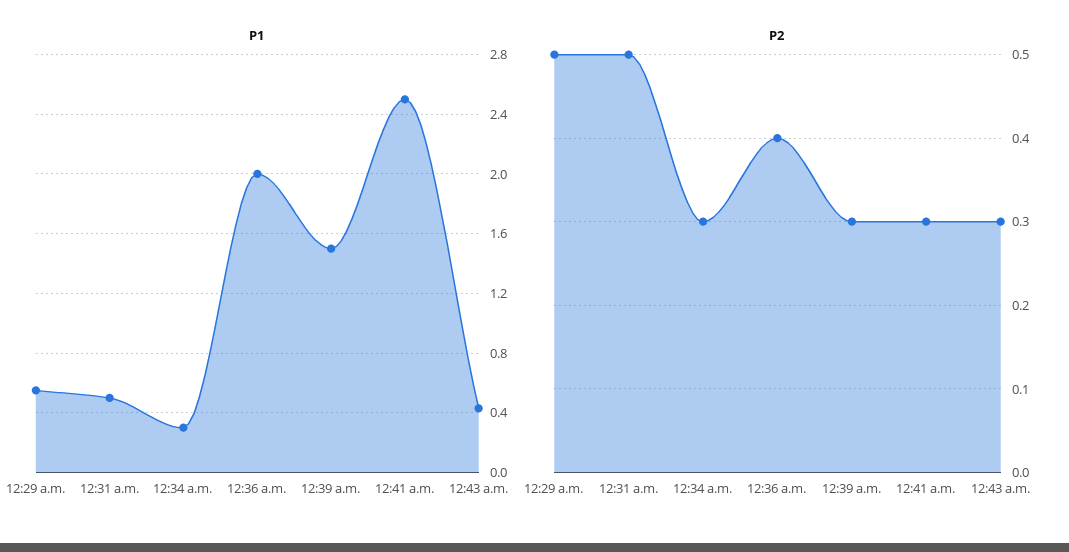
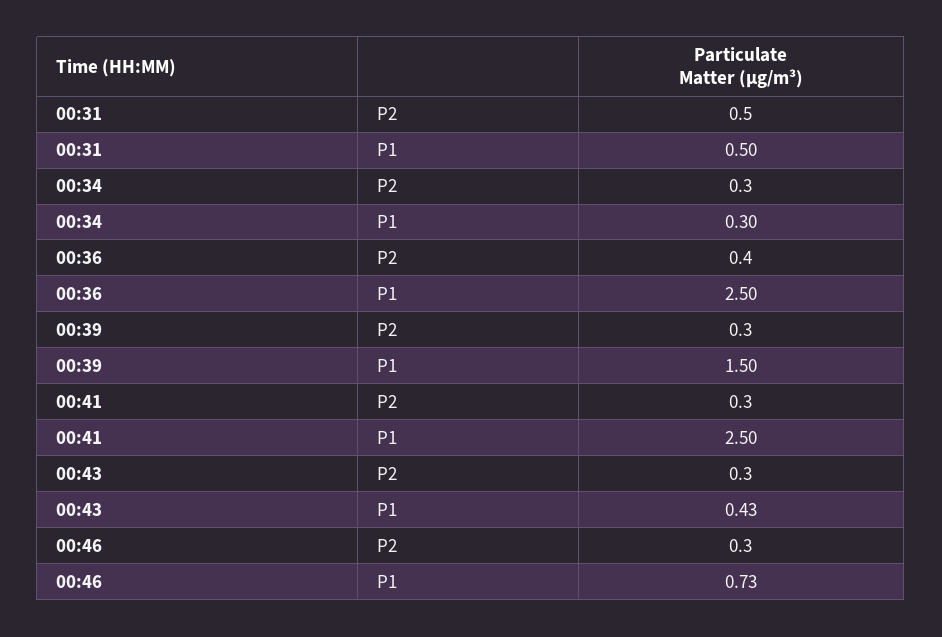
P1, 12:29 a.m.: 0.55 -> none
P1, 12:36 a.m.: 2 -> 2.5
P2, 12:29 a.m.: 0.5 -> none
P2, 00:46: none -> 0.3
P1, 00:46: none -> 0.73

